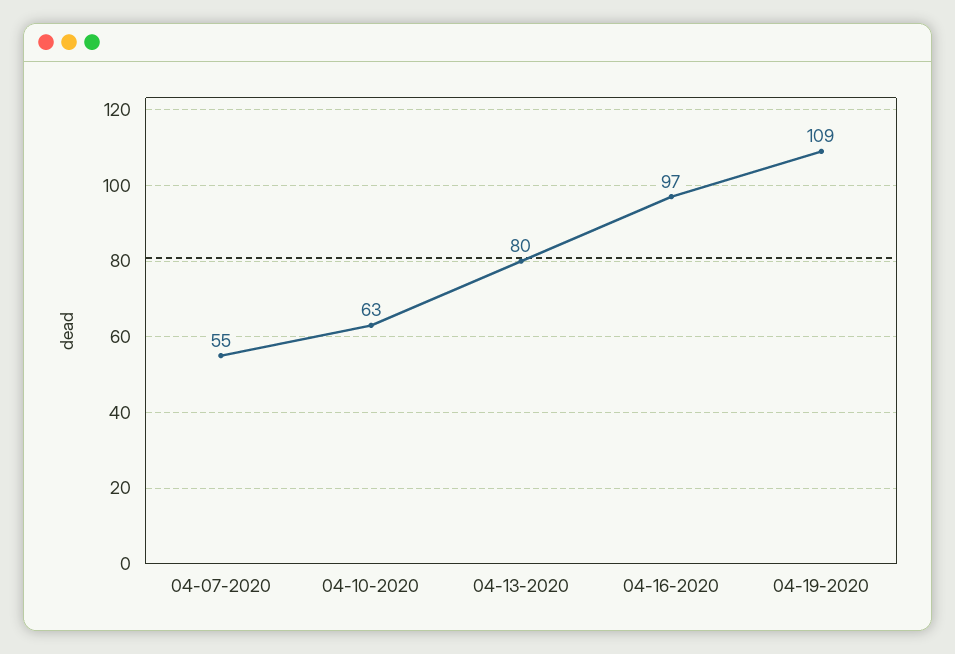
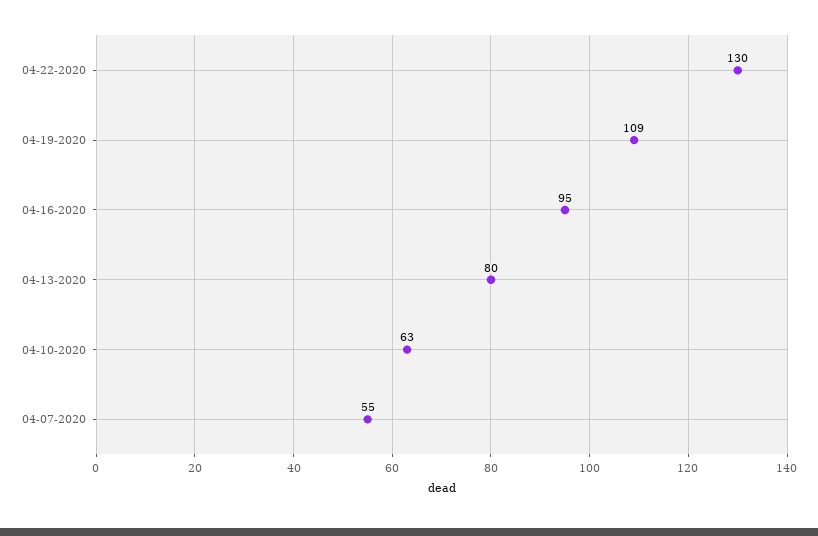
04-16-2020: 97 -> 95
04-22-2020: none -> 130

